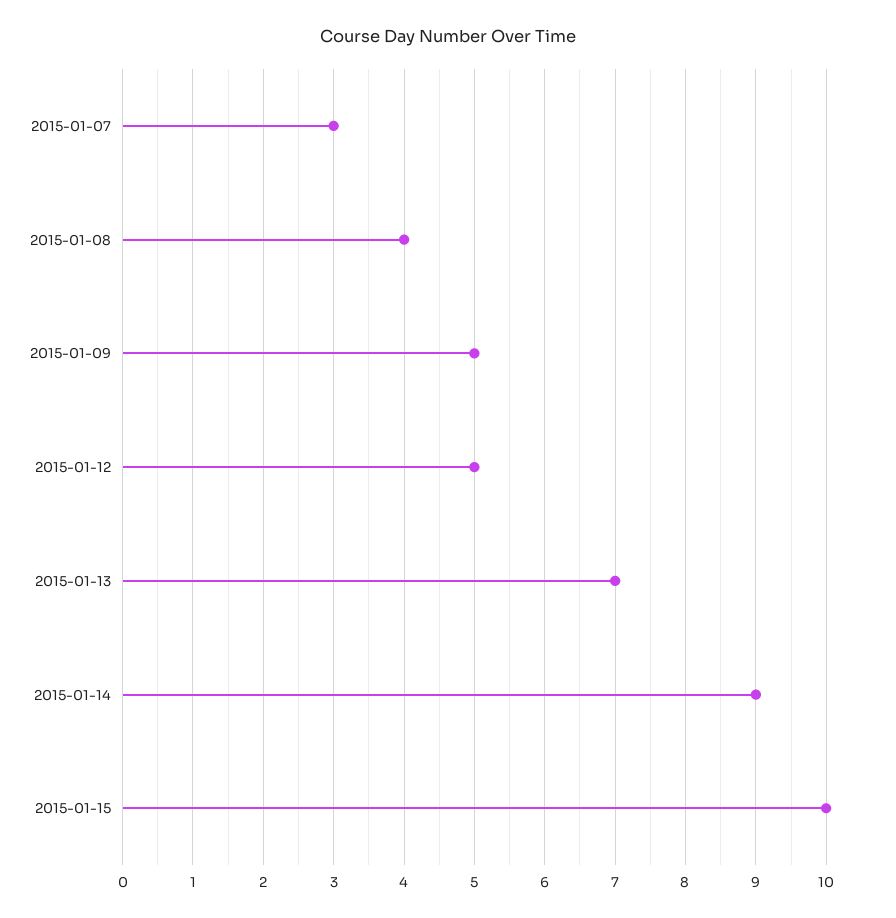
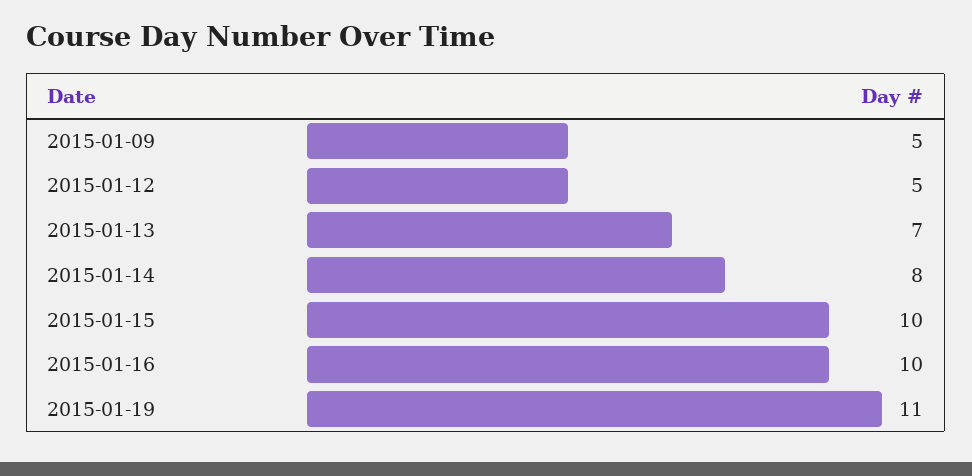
2015-01-07: 3 -> none
2015-01-08: 4 -> none
2015-01-14: 9 -> 8
2015-01-16: none -> 10
2015-01-19: none -> 11

